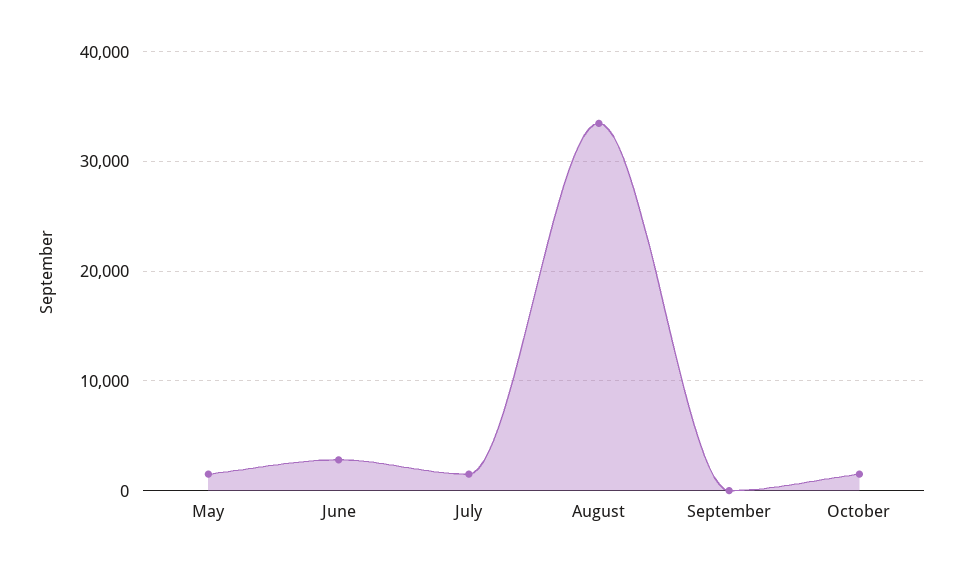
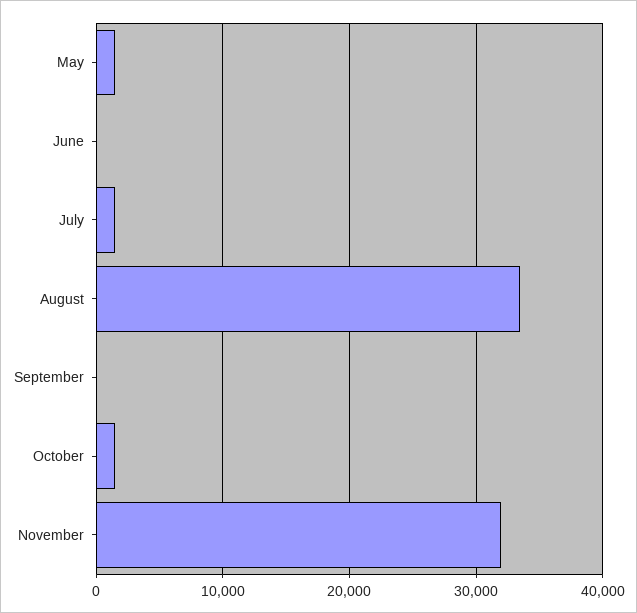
June: 3000 -> 0
November: none -> 32000

